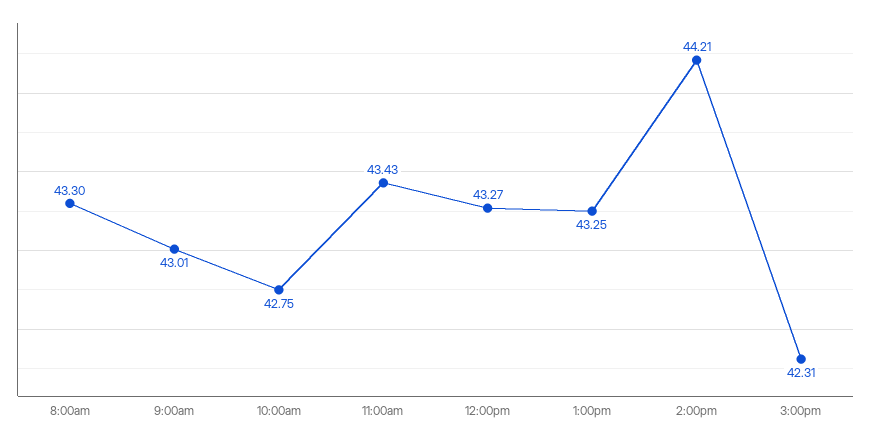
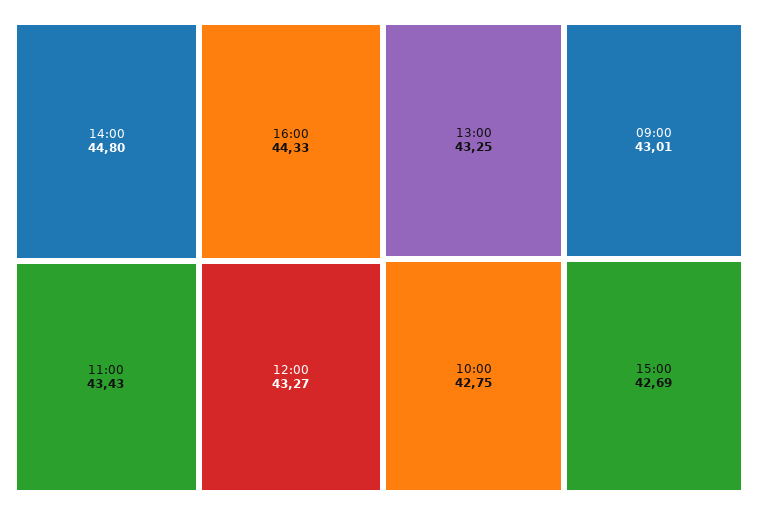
8:00am: 43.3 -> none
2:00pm: 44.21 -> 44.8
3:00pm: 42.31 -> 42.69
16:00: none -> 44.33

